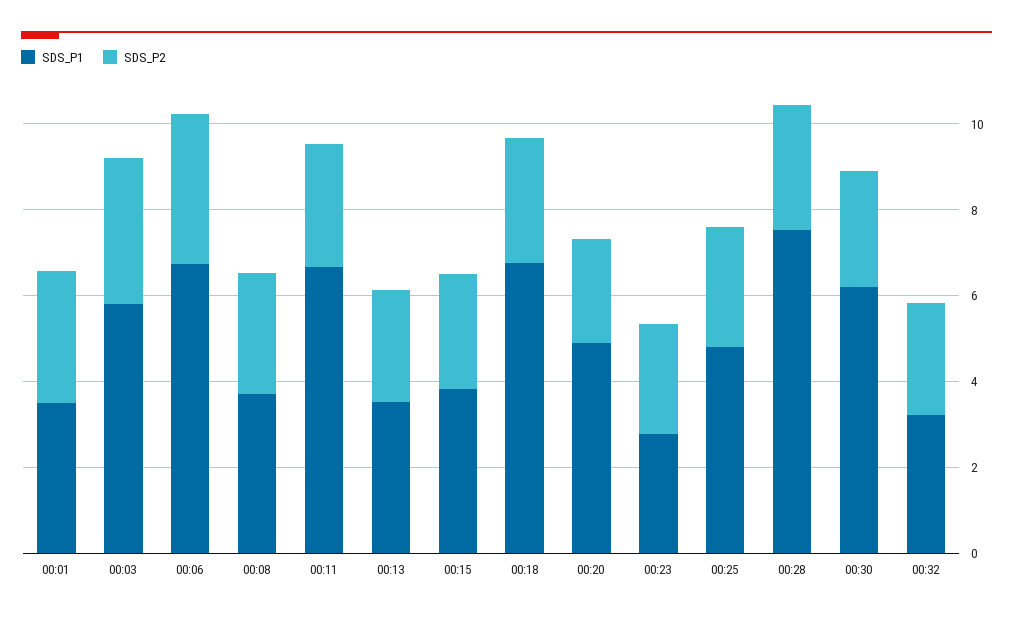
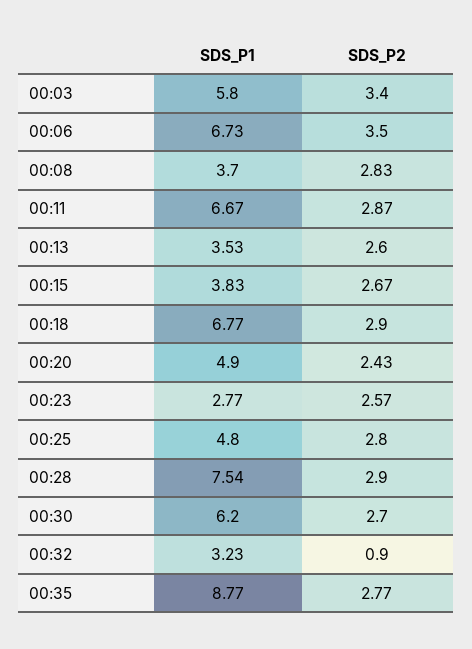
SDS_P1, 00:01: 3.5 -> none
SDS_P2, 00:01: 3 -> none
SDS_P2, 00:32: 2.5 -> 0.9
SDS_P1, 00:35: none -> 8.77
SDS_P2, 00:35: none -> 2.77

